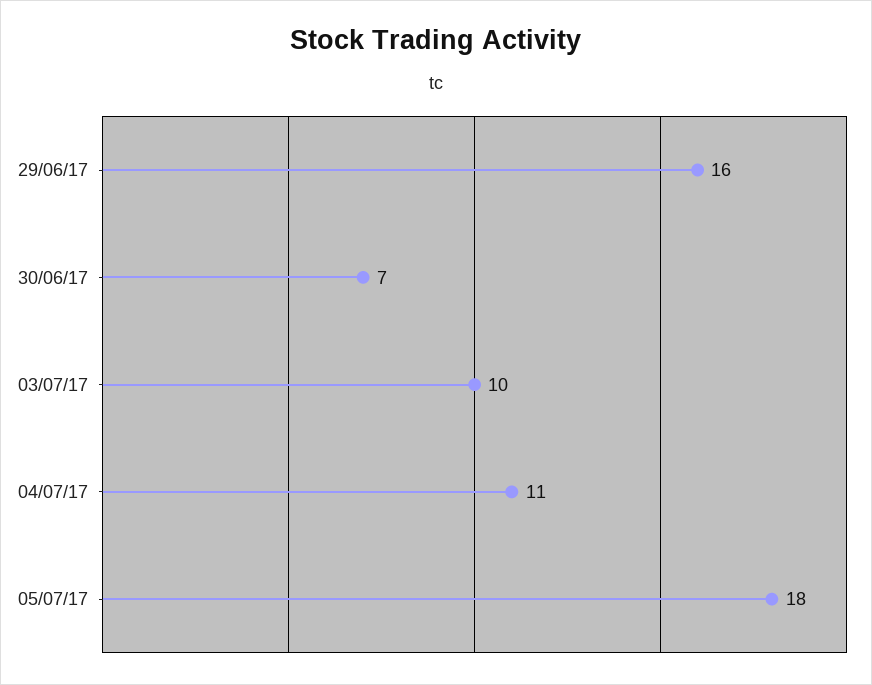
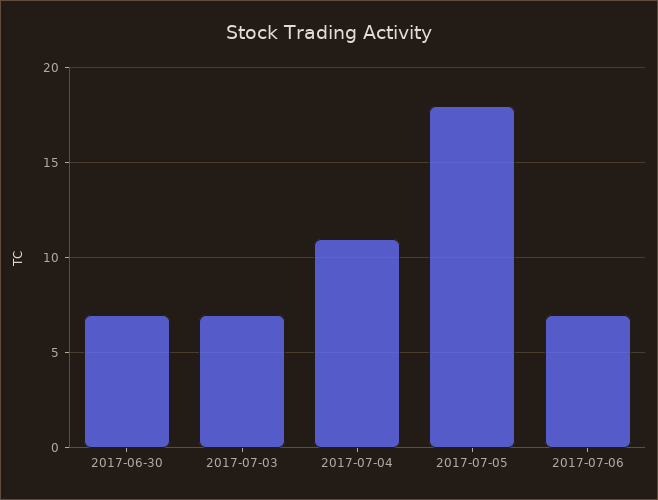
29/06/17: 16 -> none
03/07/17: 10 -> 7
2017-07-06: none -> 7

